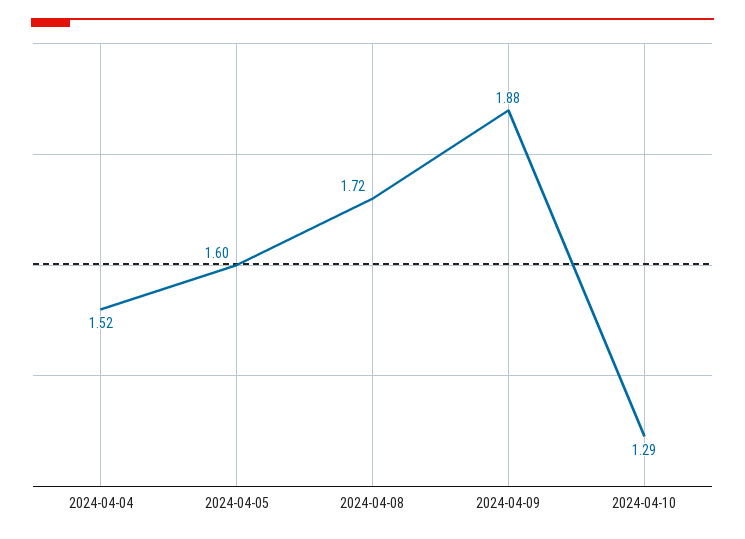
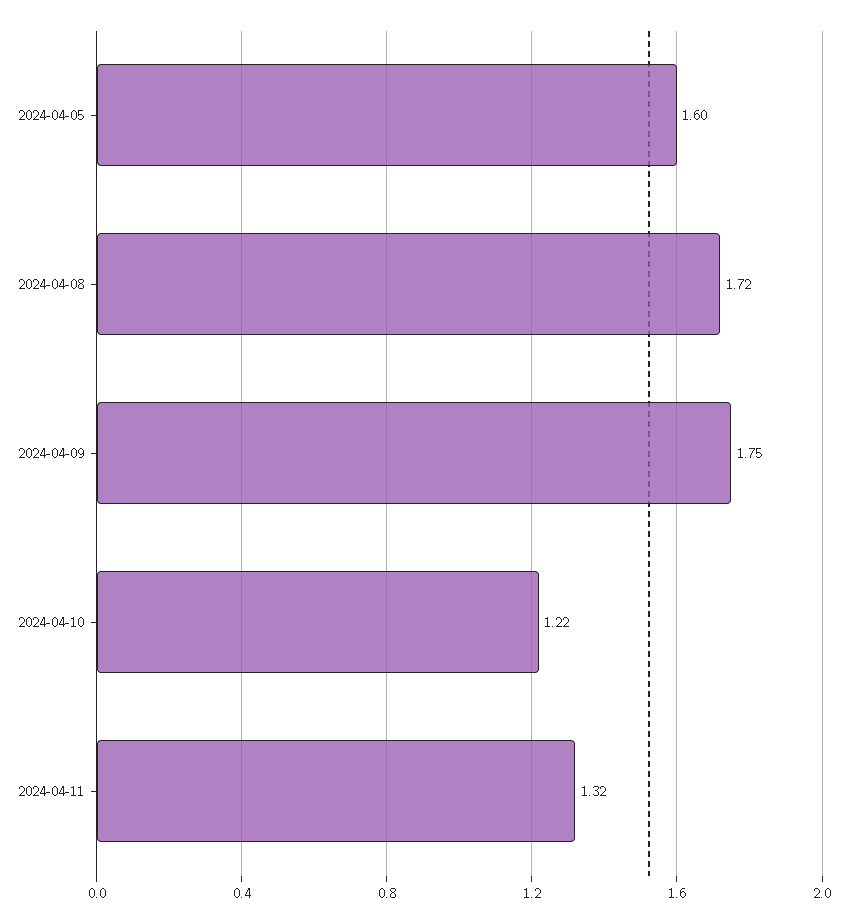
2024-04-04: 1.52 -> none
2024-04-09: 1.88 -> 1.75
2024-04-10: 1.29 -> 1.22
2024-04-11: none -> 1.32

